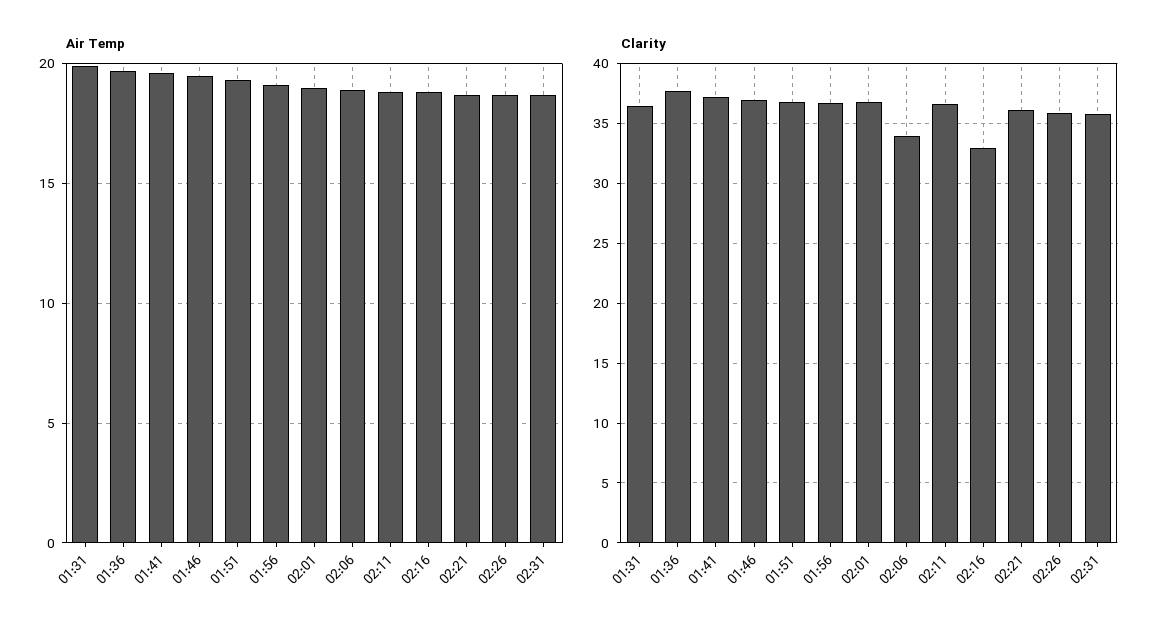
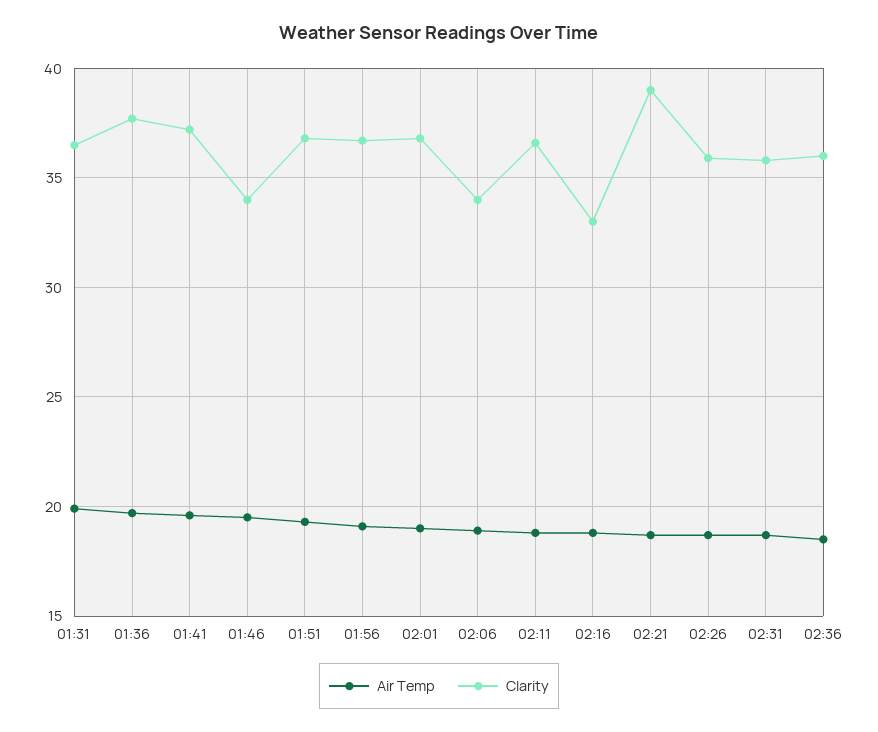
Clarity, 01:46: 37 -> 34
Clarity, 02:21: 36 -> 39
Air Temp, 02:36: none -> 18.5
Clarity, 02:36: none -> 36

